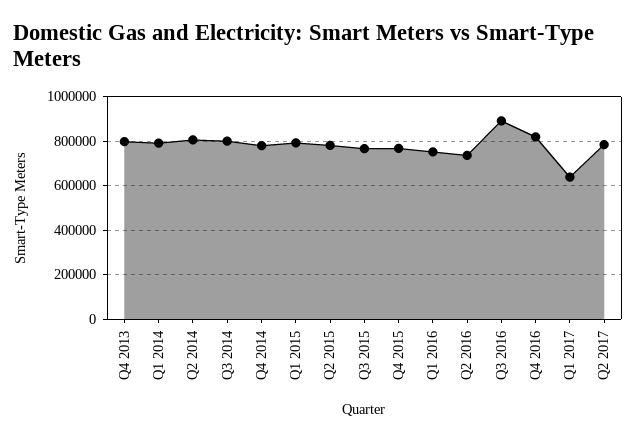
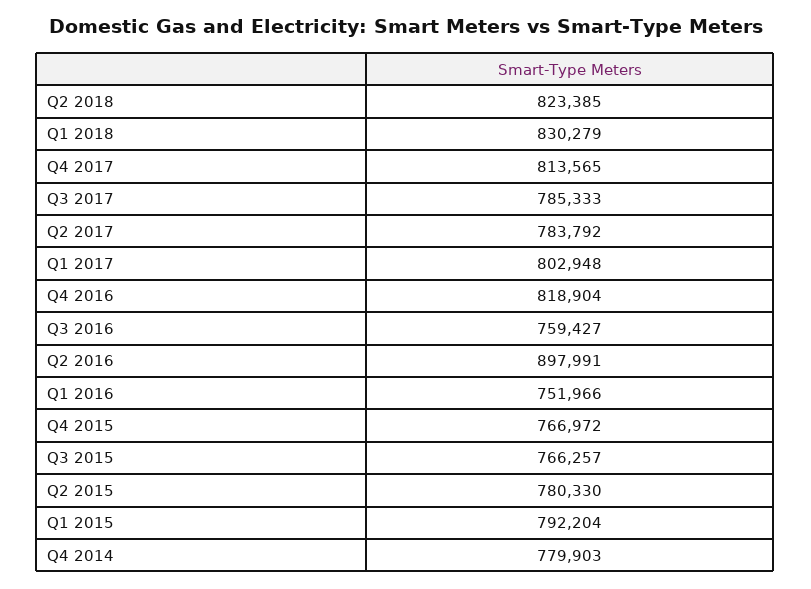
Q4 2013: 800000 -> none
Q1 2014: 800000 -> none
Q2 2014: 800000 -> none
Q3 2014: 800000 -> none
Q2 2016: 750000 -> 897991
Q3 2016: 900000 -> 759427
Q1 2017: 650000 -> 802948
Q2 2018: none -> 823385
Q1 2018: none -> 830279
Q4 2017: none -> 813565
Q3 2017: none -> 785333

